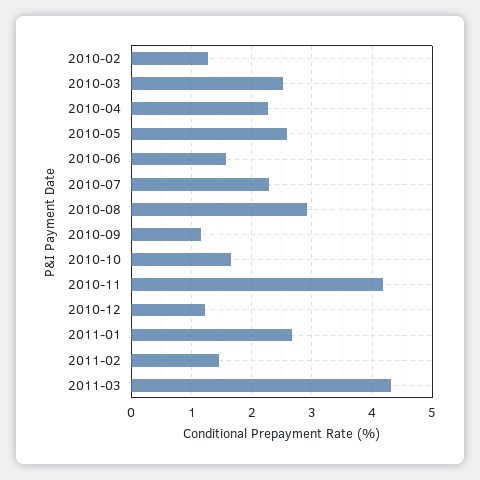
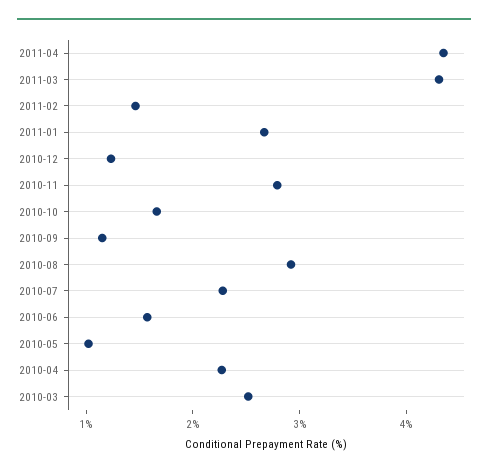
2010-02: 1.3 -> none
2010-05: 2.6 -> 1
2010-11: 4.2 -> 2.8
2011-04: none -> 4.4

